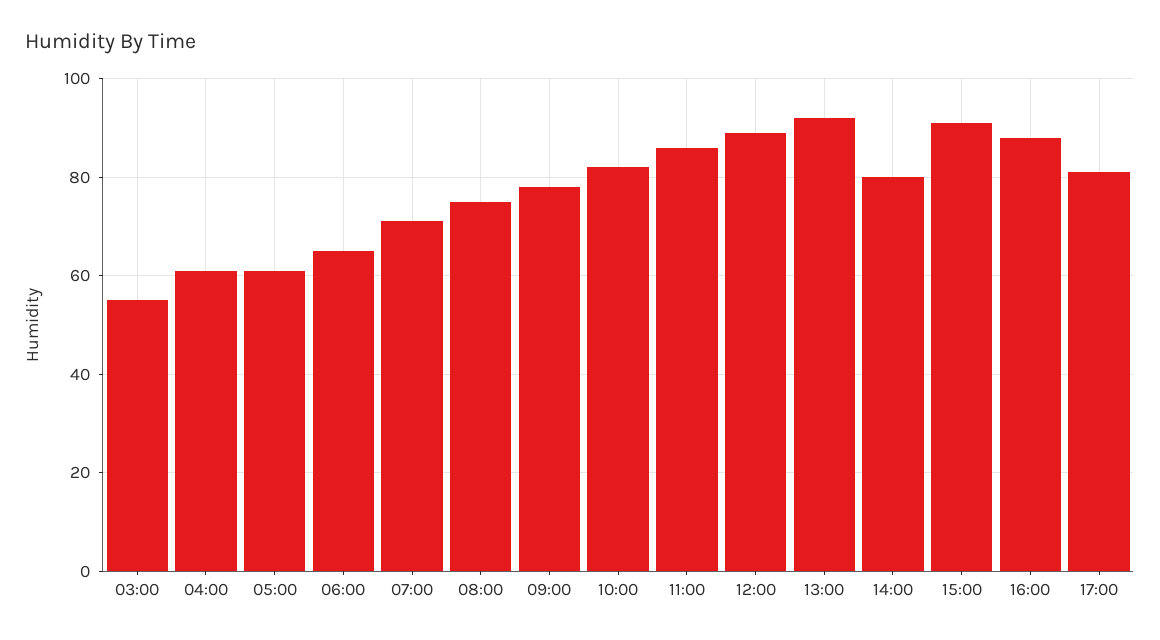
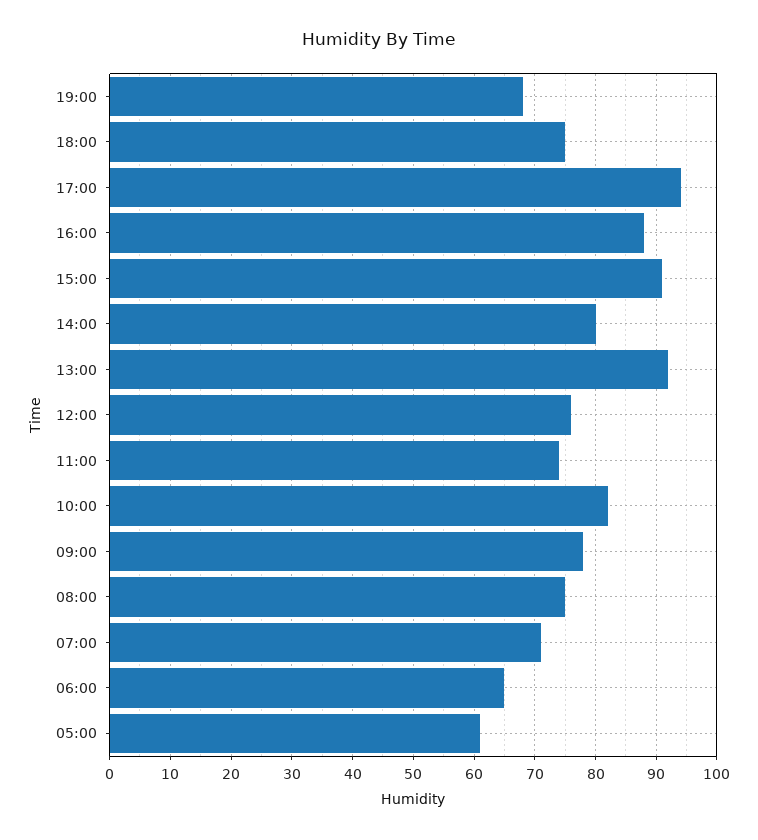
03:00: 55 -> none
04:00: 60 -> none
11:00: 85 -> 74
12:00: 90 -> 76
17:00: 80 -> 94
19:00: none -> 68
18:00: none -> 75

